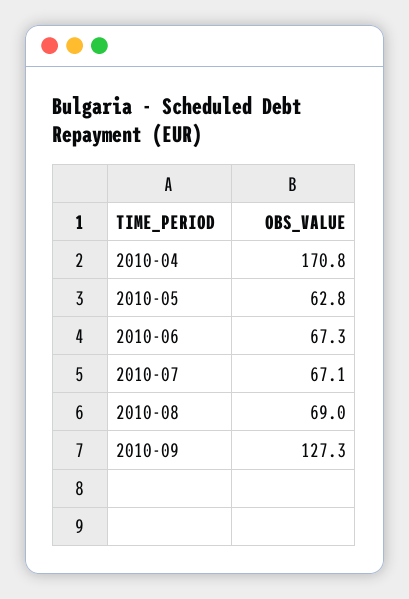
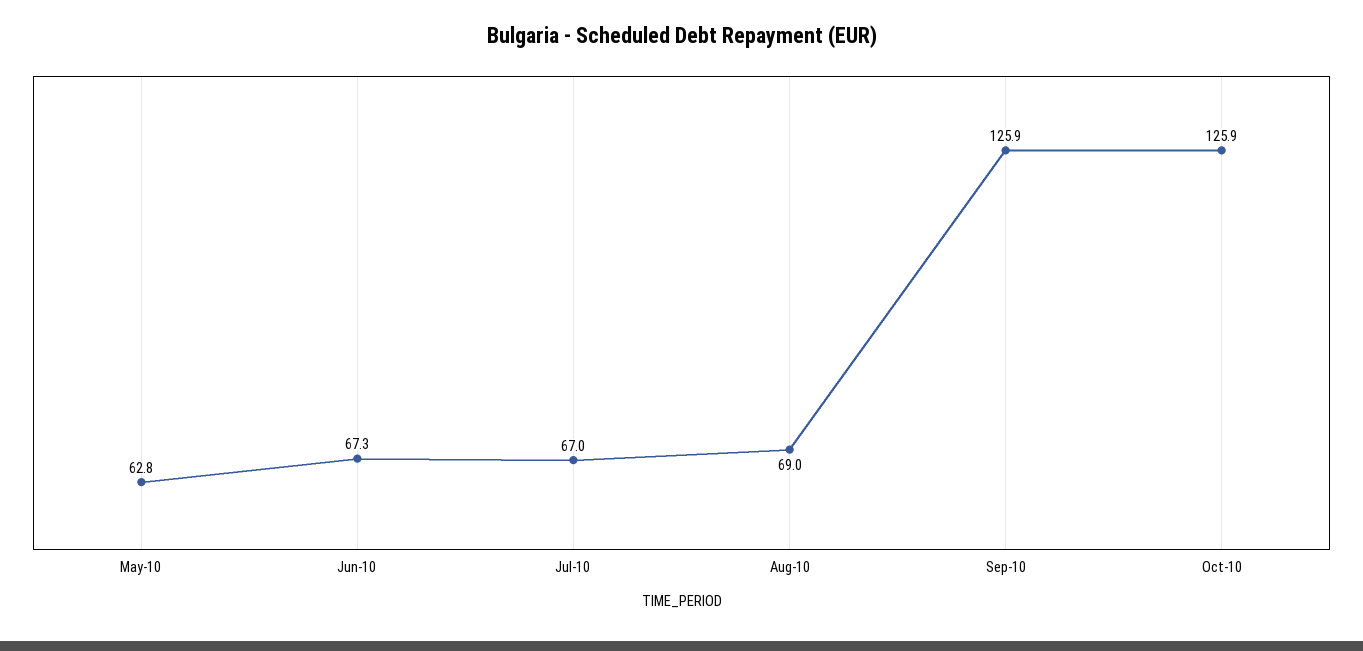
2010-04: 170.8 -> none
2010-07: 67.1 -> 67
2010-09: 127.3 -> 125.9
Oct-10: none -> 125.9

